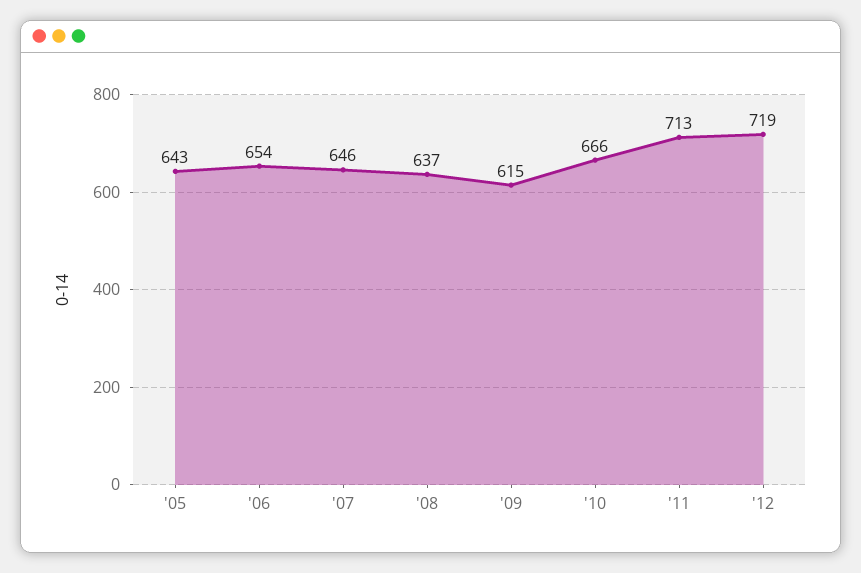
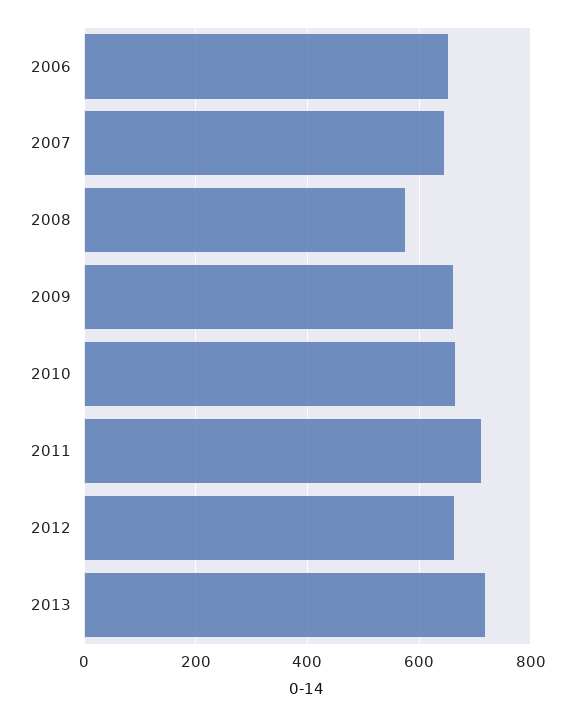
'05: 643 -> none
'08: 637 -> 580
'09: 615 -> 660
'12: 719 -> 660
2013: none -> 720

